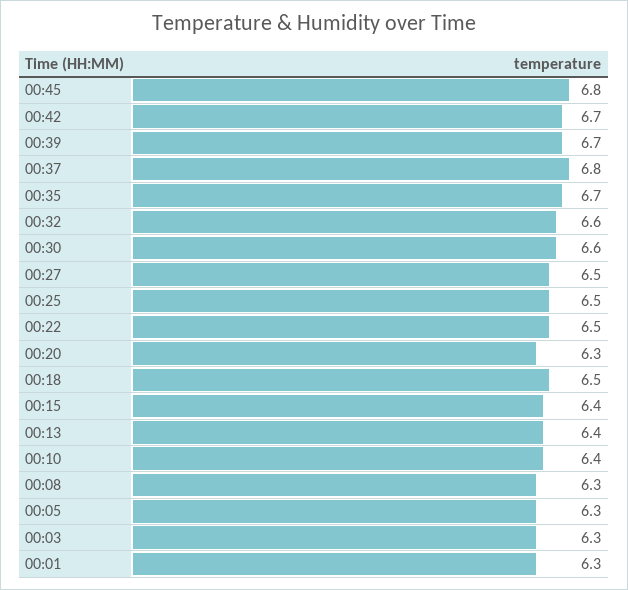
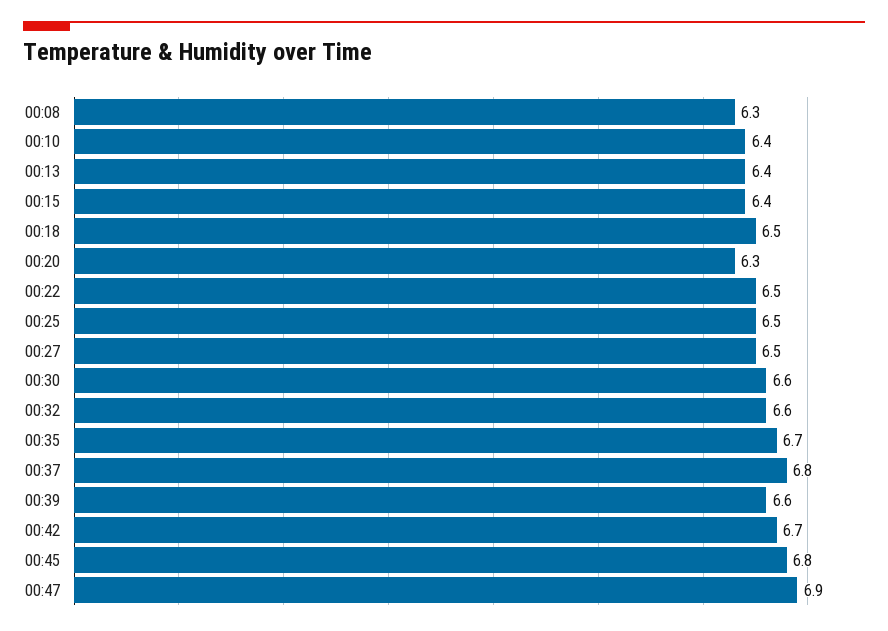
00:39: 6.7 -> 6.6
00:05: 6.3 -> none
00:03: 6.3 -> none
00:01: 6.3 -> none
00:47: none -> 6.9

